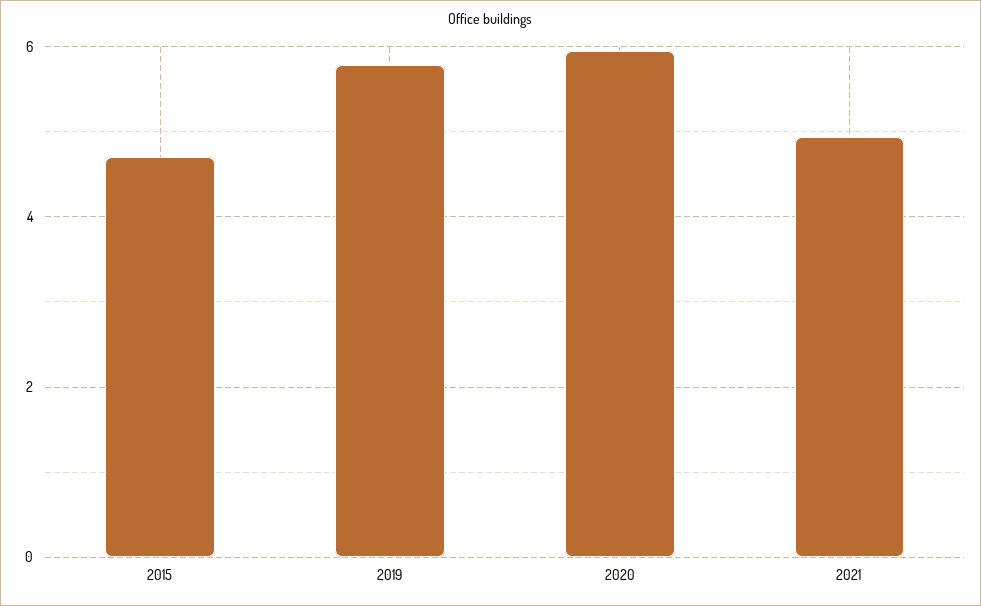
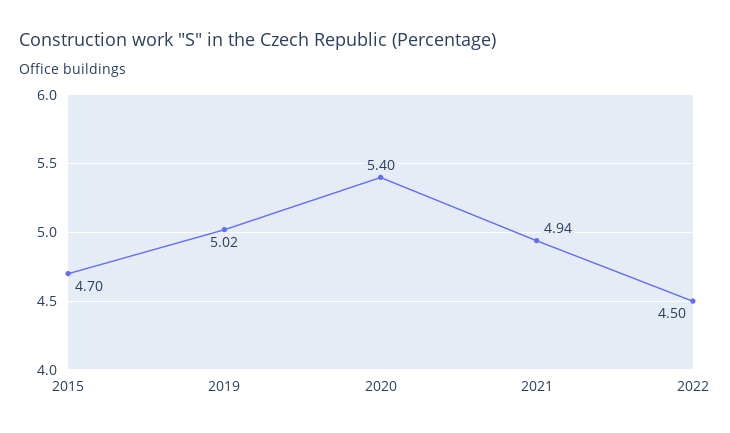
2019: 5.8 -> 5.02
2020: 6 -> 5.4
2022: none -> 4.5

